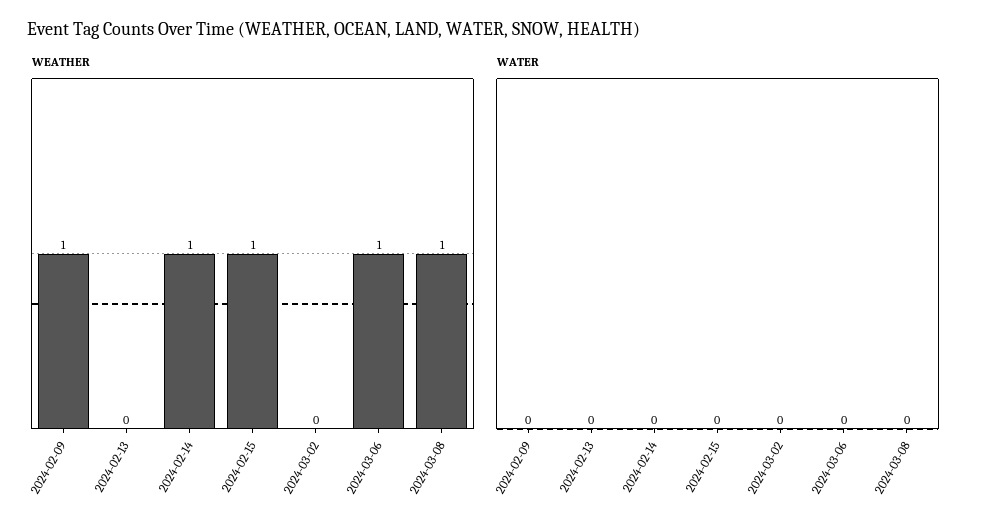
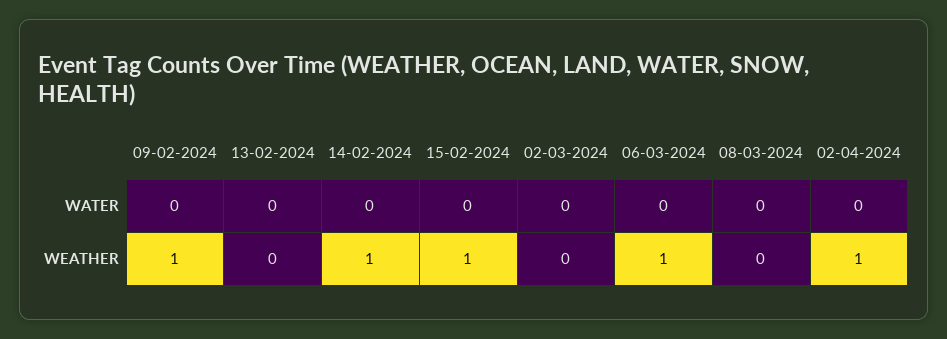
WEATHER, 2024-03-08: 1 -> 0
WATER, 02-04-2024: none -> 0
WEATHER, 02-04-2024: none -> 1

